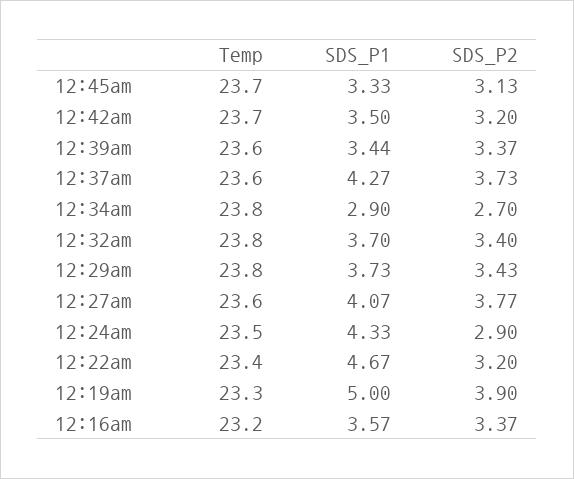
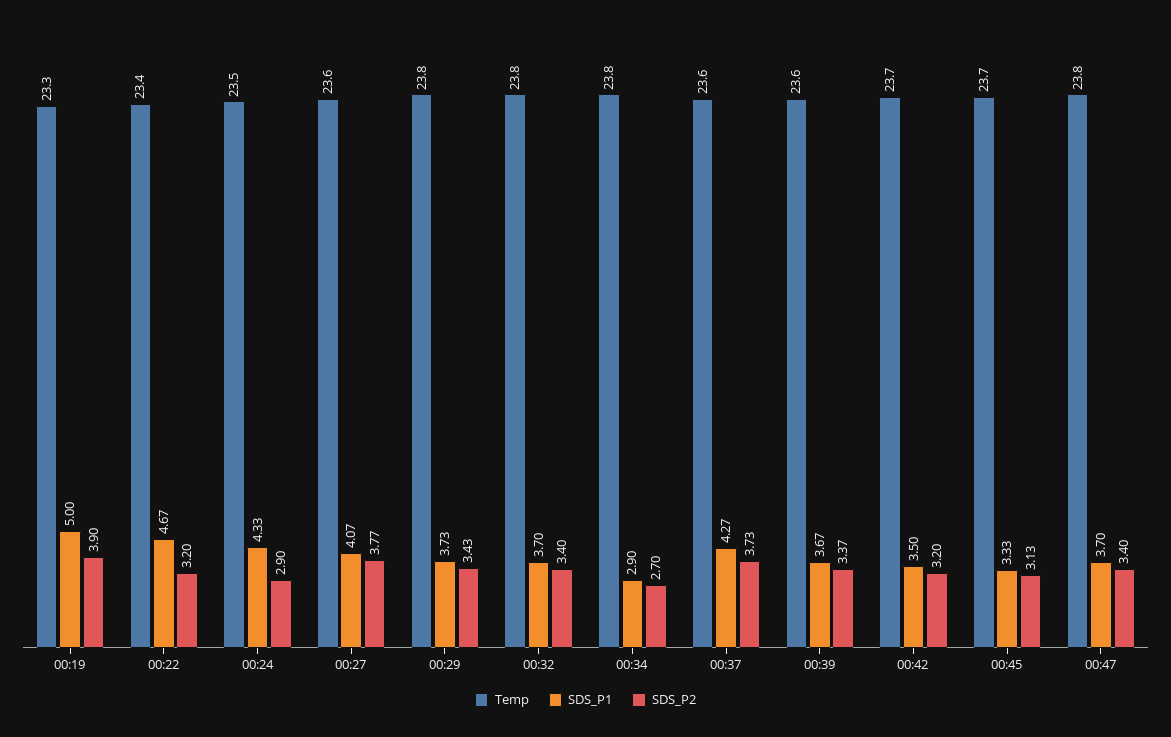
SDS_P1, 12:39am: 3.44 -> 3.67
Temp, 12:16am: 23.2 -> none
SDS_P1, 12:16am: 3.57 -> none
SDS_P2, 12:16am: 3.37 -> none
Temp, 00:47: none -> 23.8
SDS_P1, 00:47: none -> 3.7
SDS_P2, 00:47: none -> 3.4

